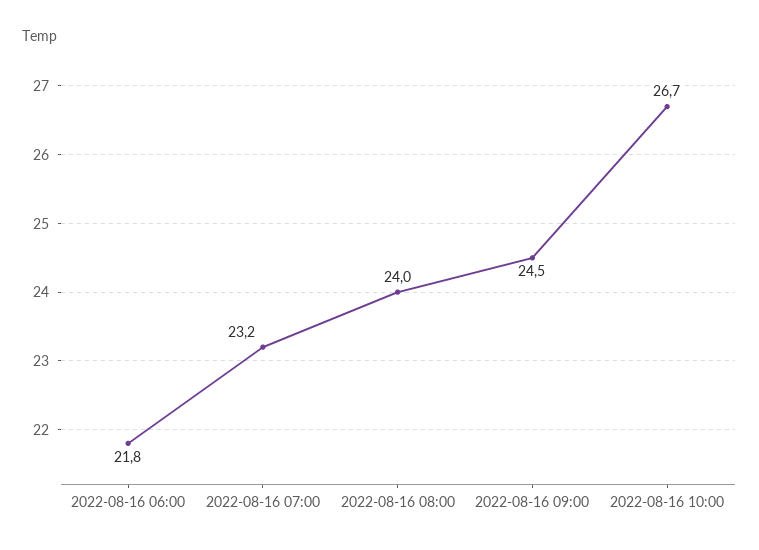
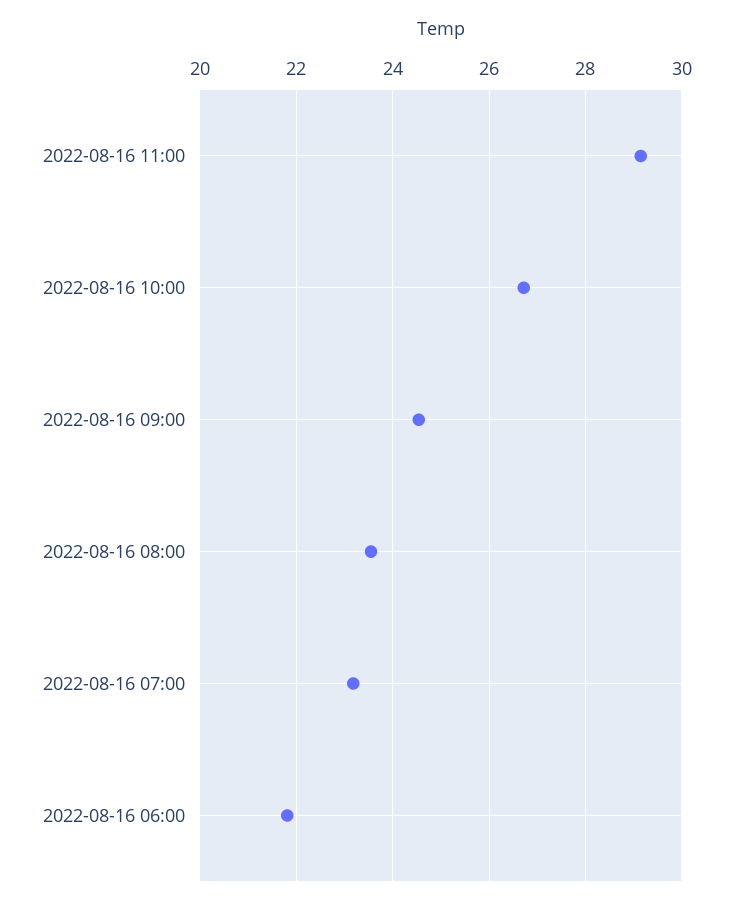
2022-08-16 08:00: 24 -> 23.6
2022-08-16 11:00: none -> 29.2

